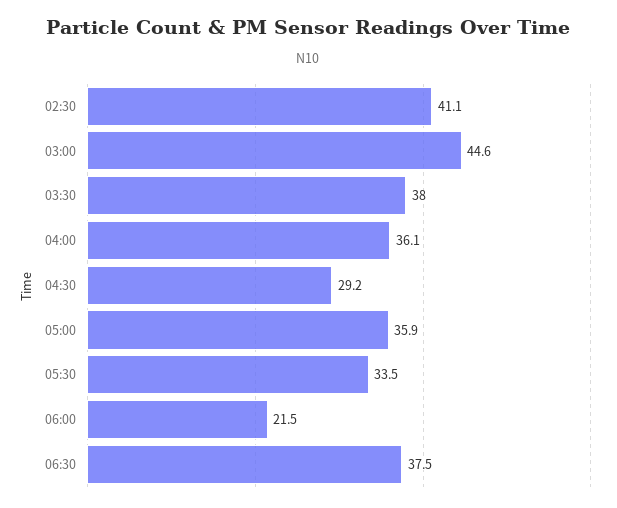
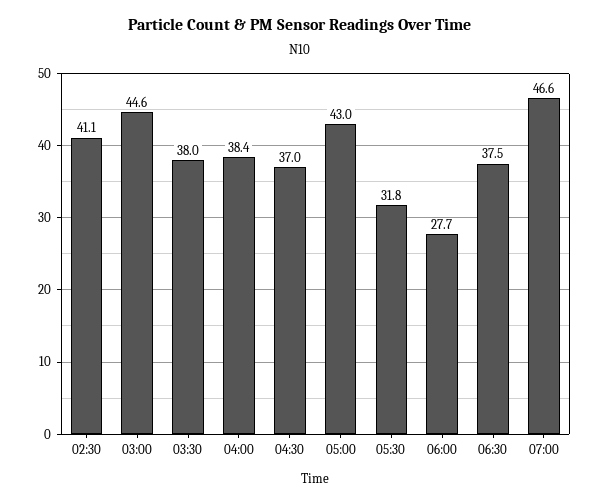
04:00: 36.1 -> 38.4
04:30: 29.2 -> 37
05:00: 35.9 -> 43
05:30: 33.5 -> 31.8
06:00: 21.5 -> 27.7
07:00: none -> 46.6

